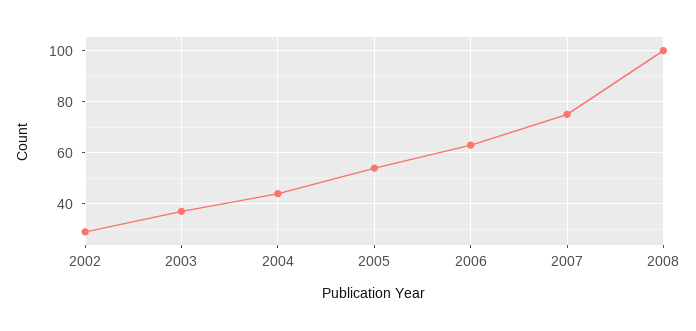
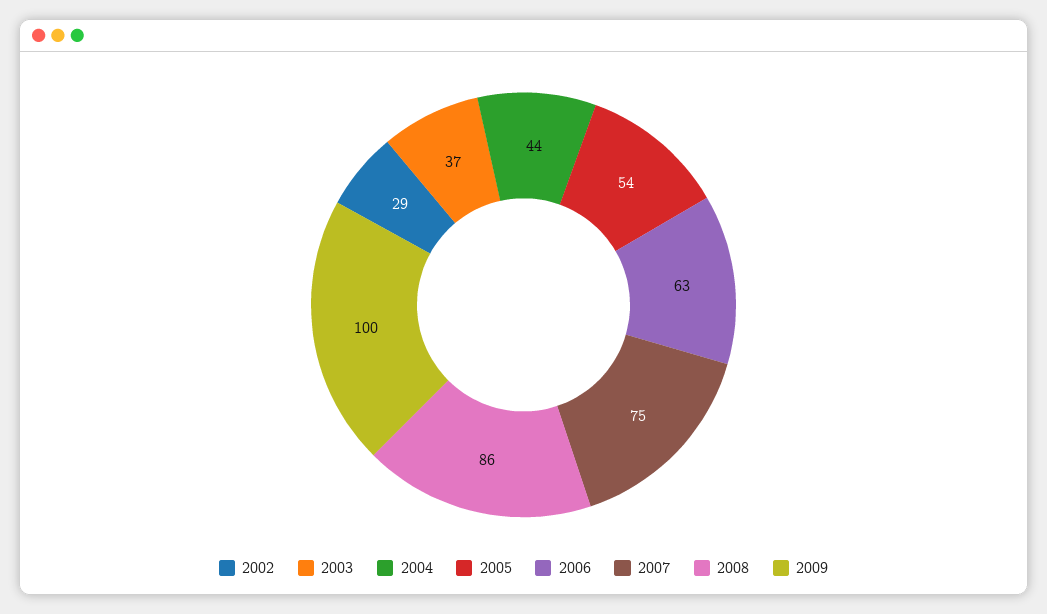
2008: 100 -> 86
2009: none -> 100

